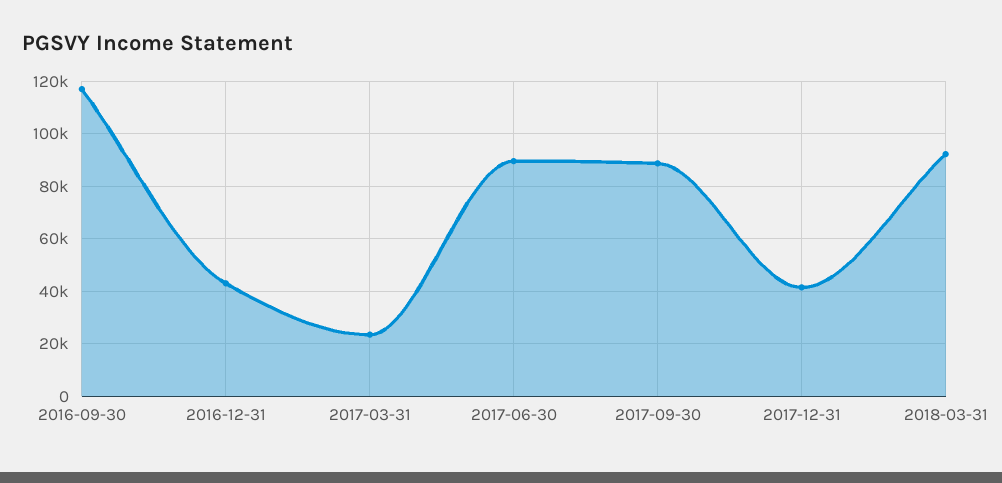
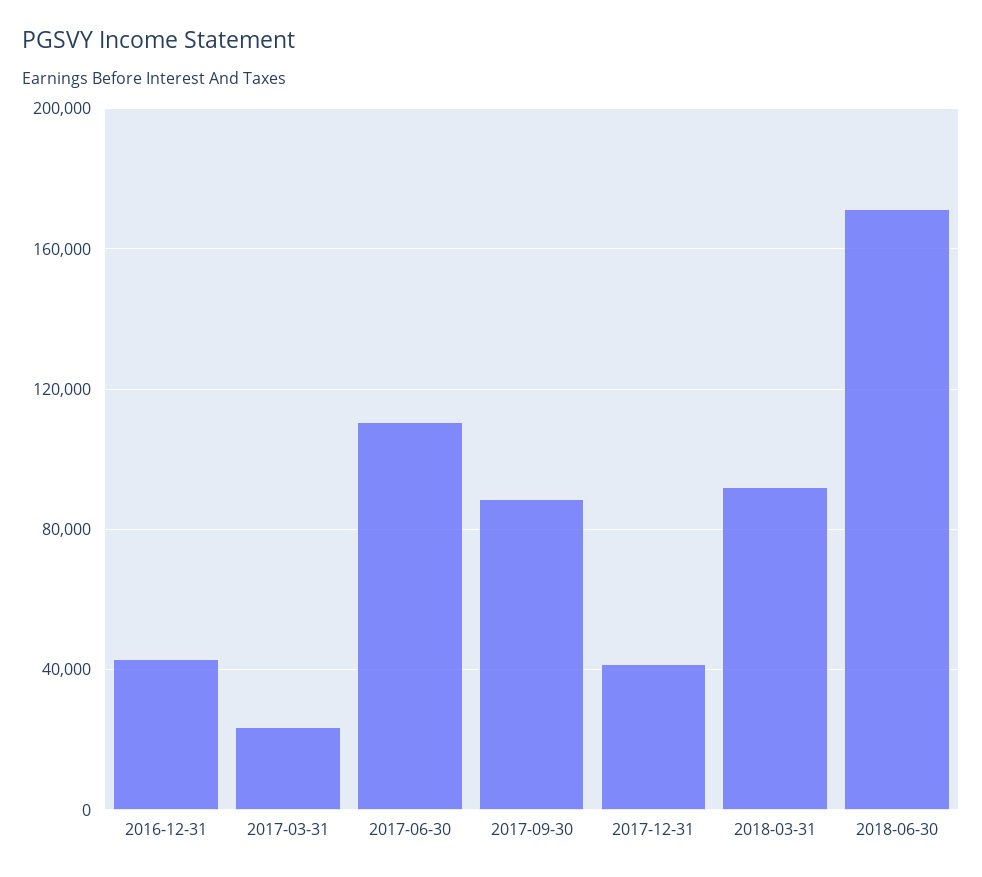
2016-09-30: 117500 -> none
2017-06-30: 90000 -> 110000
2018-06-30: none -> 170000

